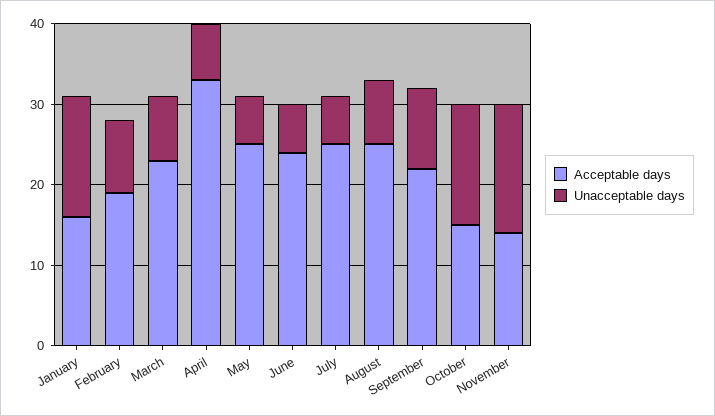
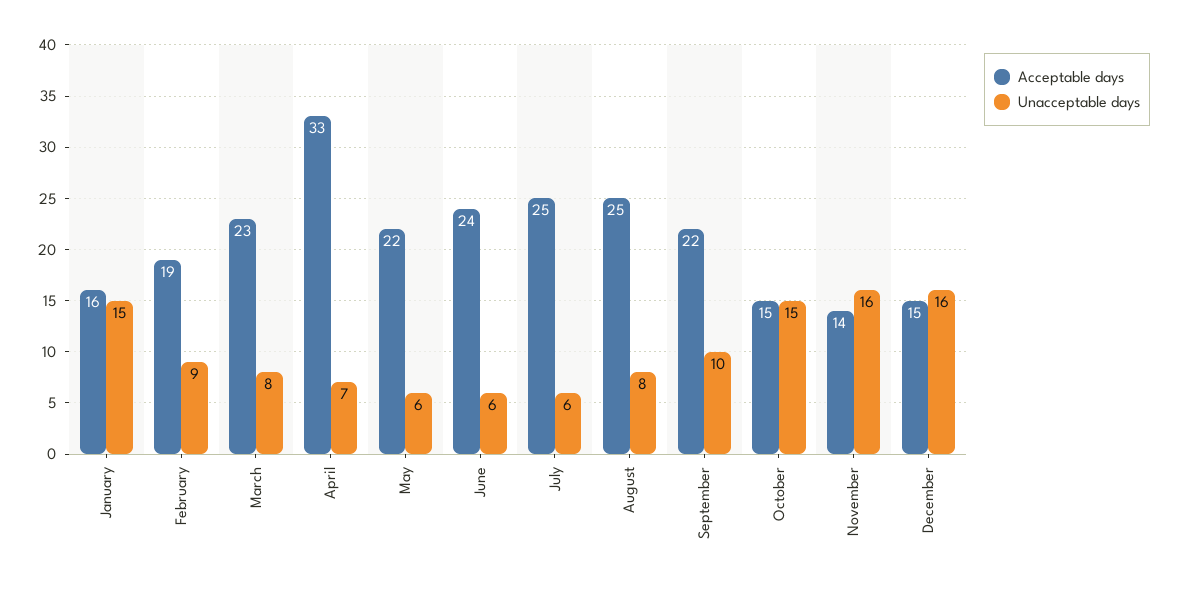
Acceptable days, May: 25 -> 22
Acceptable days, December: none -> 15
Unacceptable days, December: none -> 16

